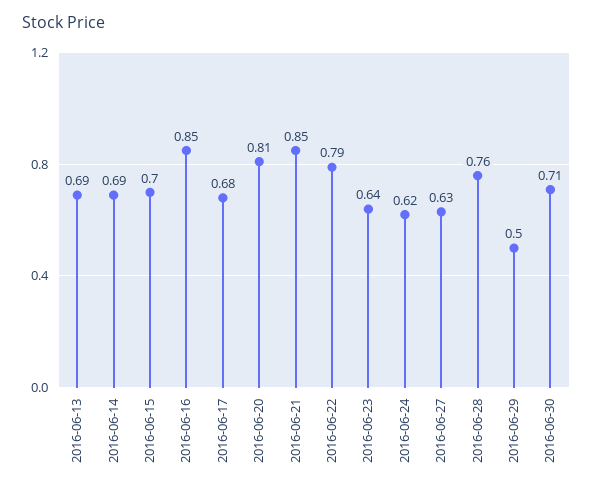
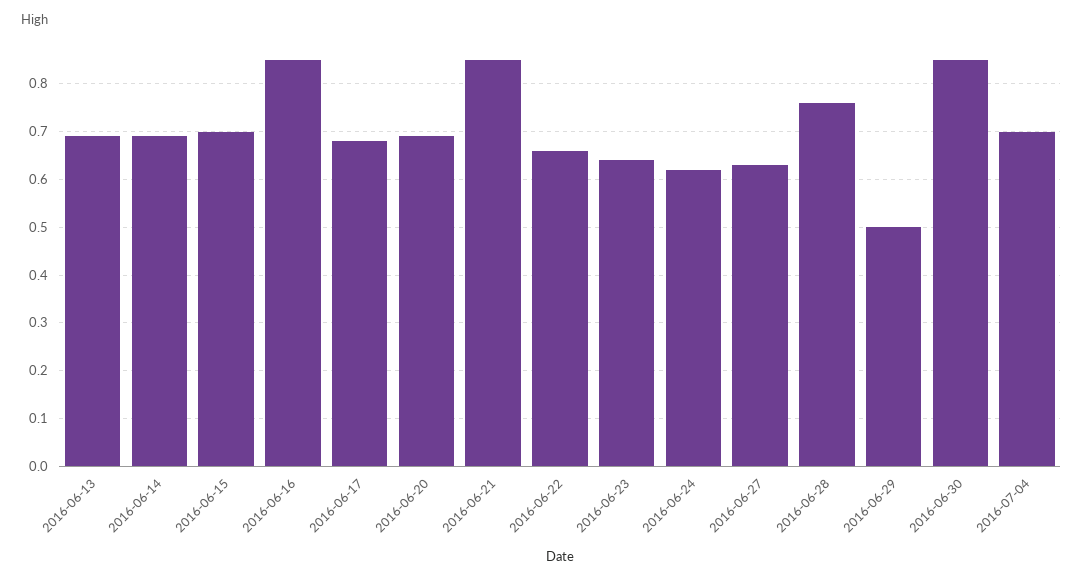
2016-06-20: 0.81 -> 0.7
2016-06-22: 0.79 -> 0.65
2016-06-30: 0.71 -> 0.85
2016-07-04: none -> 0.7

